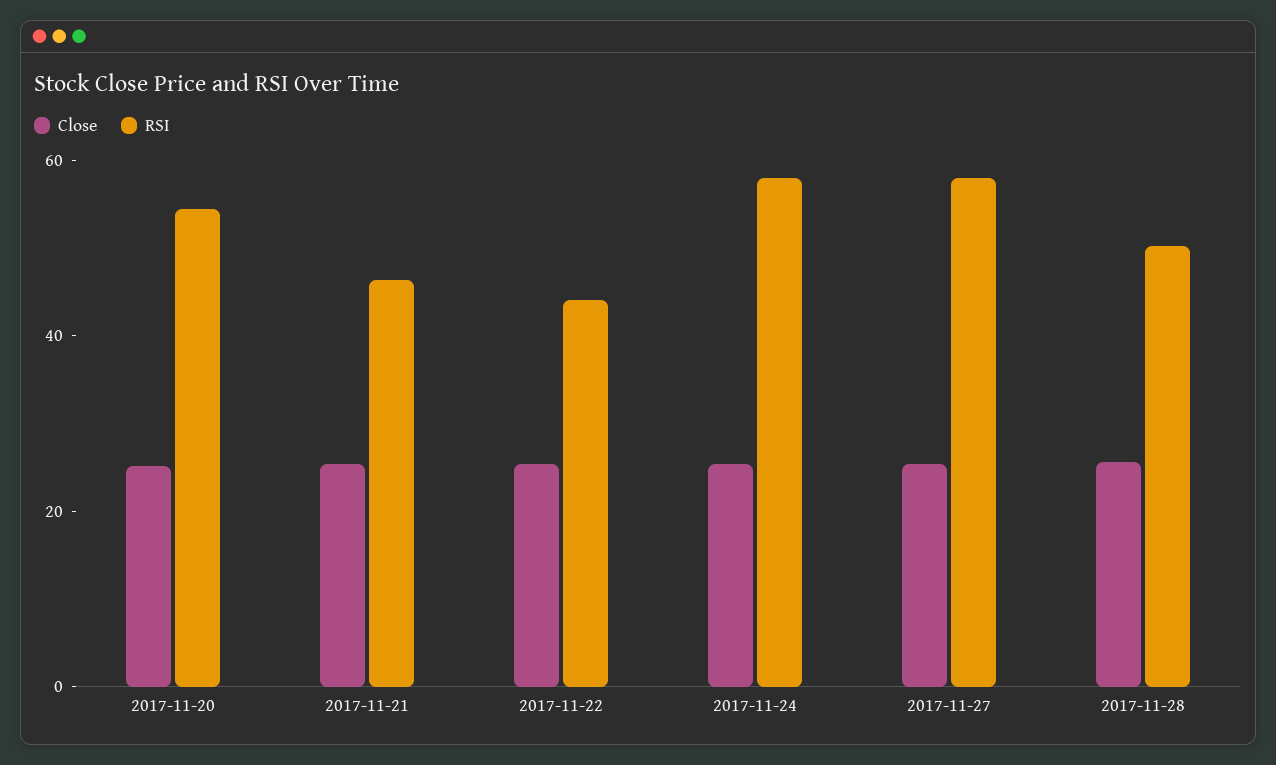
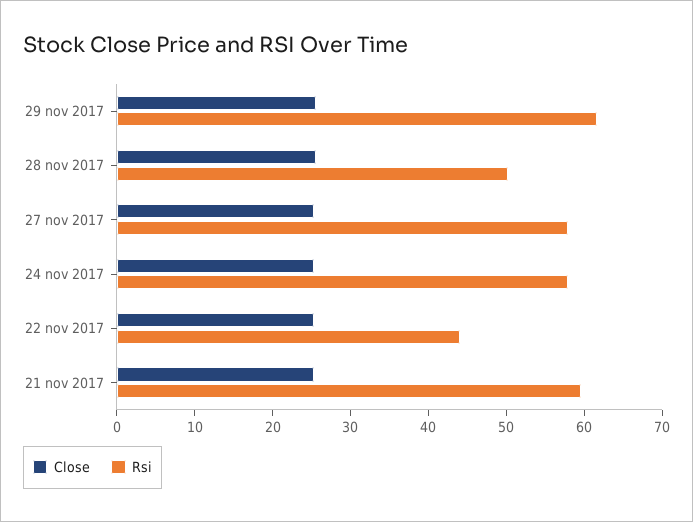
Close, 2017-11-20: 25 -> none
RSI, 2017-11-20: 55 -> none
RSI, 2017-11-21: 45 -> 60
Close, 29 nov 2017: none -> 26
RSI, 29 nov 2017: none -> 62

